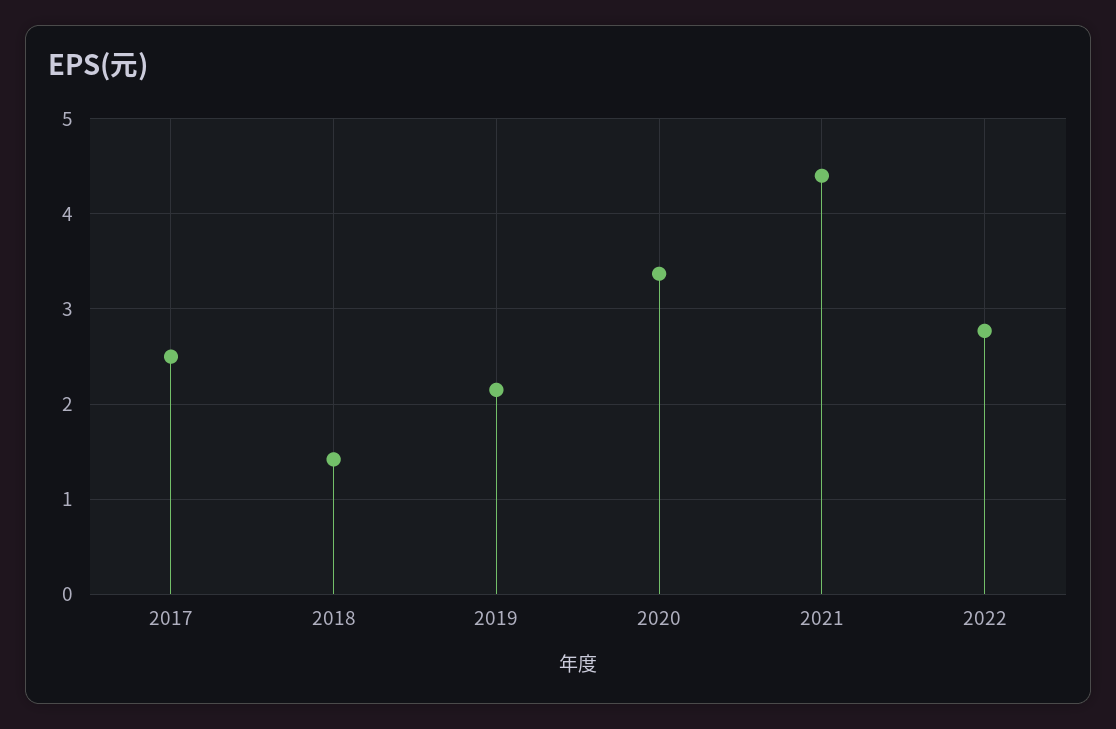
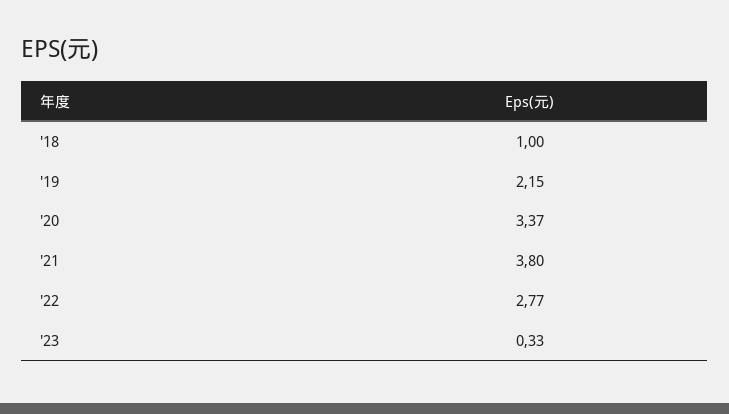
2017: 2.5 -> none
2018: 1.4 -> 1
2021: 4.4 -> 3.8
'23: none -> 0.33

